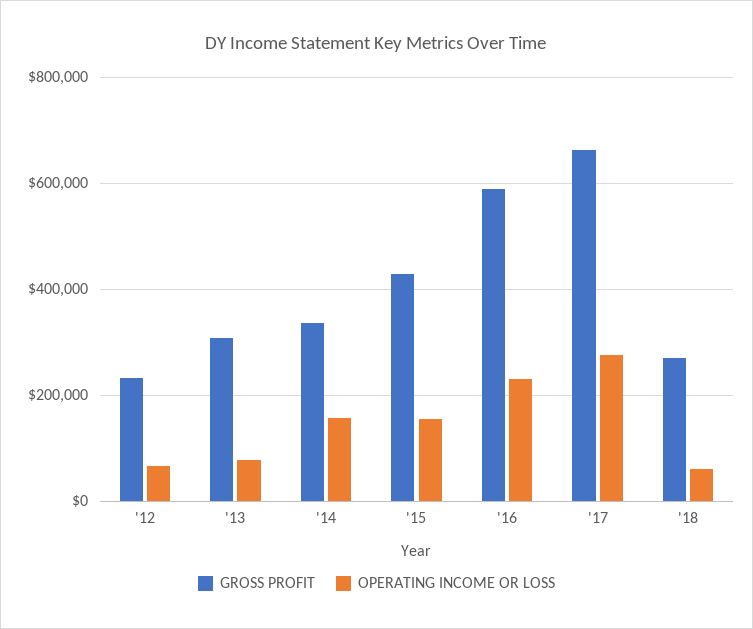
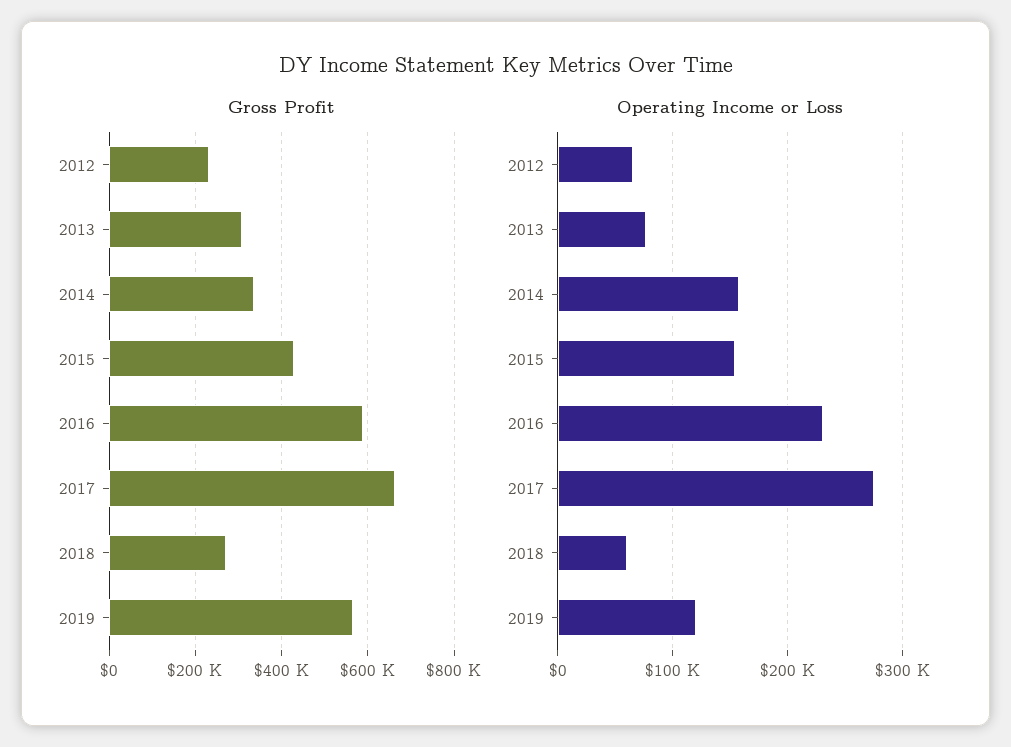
GROSS PROFIT, 2019: none -> 560000
OPERATING INCOME OR LOSS, 2019: none -> 120000

